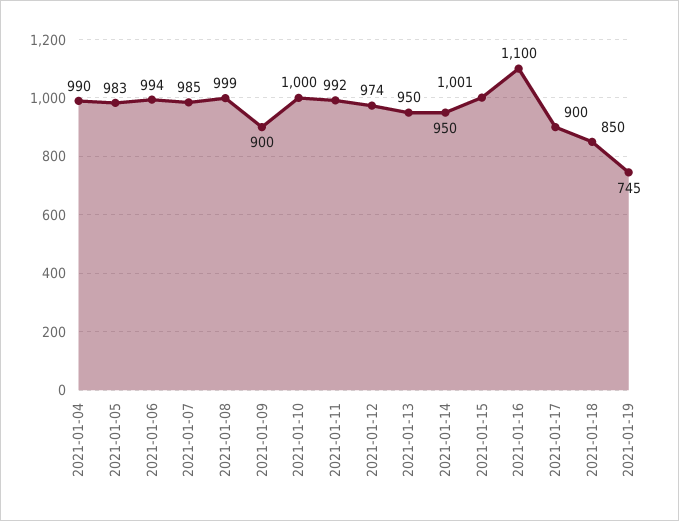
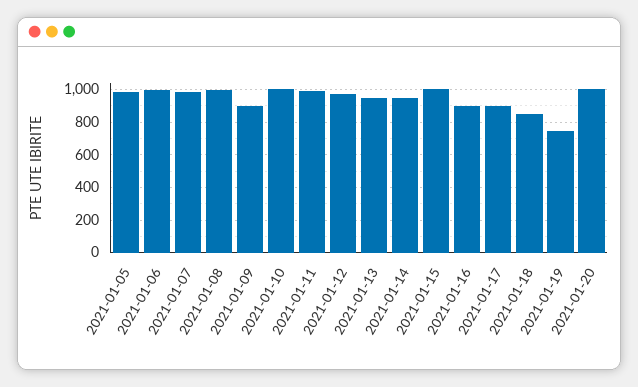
2021-01-04: 990 -> none
2021-01-16: 1100 -> 900
2021-01-20: none -> 1000

